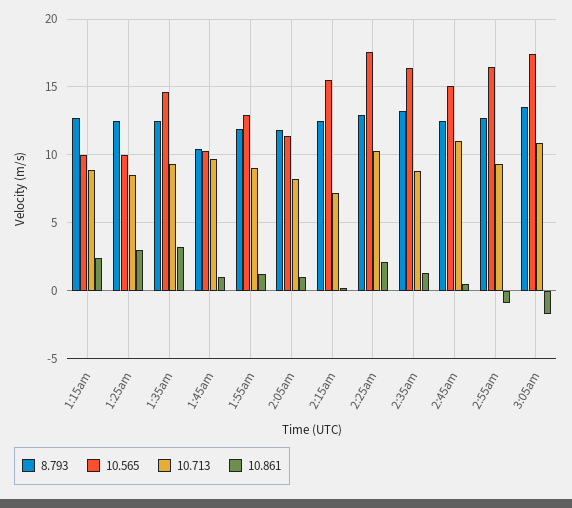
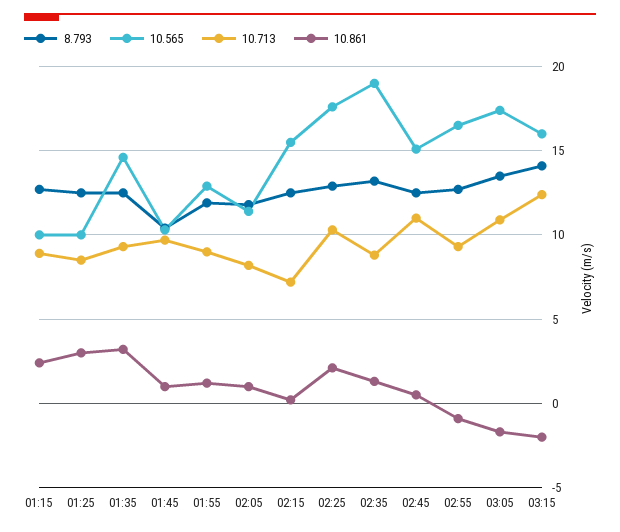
10.565, 2:35am: 16.5 -> 19
8.793, 03:15: none -> 14
10.565, 03:15: none -> 16
10.713, 03:15: none -> 12.5
10.861, 03:15: none -> -2

